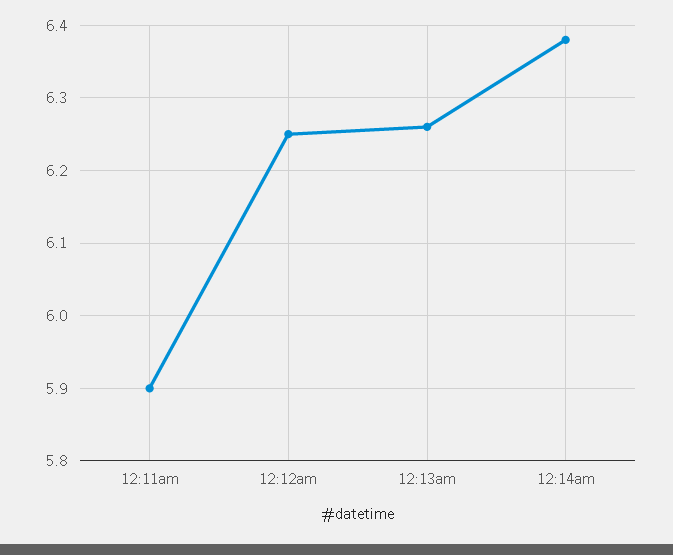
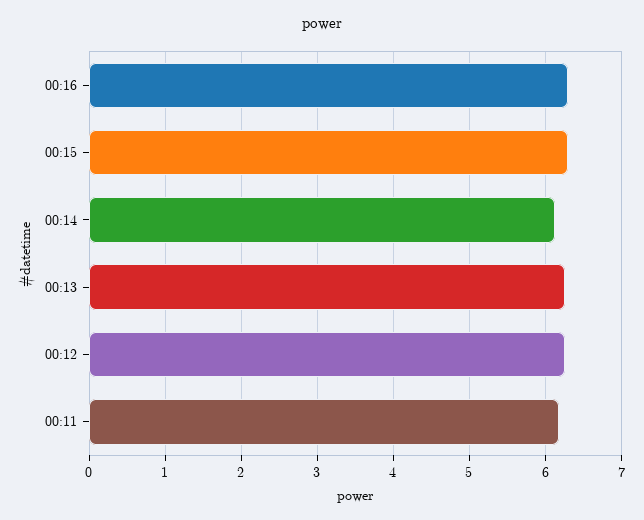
12:11am: 5.9 -> 6.2
12:14am: 6.38 -> 6.1
00:16: none -> 6.3
00:15: none -> 6.3

